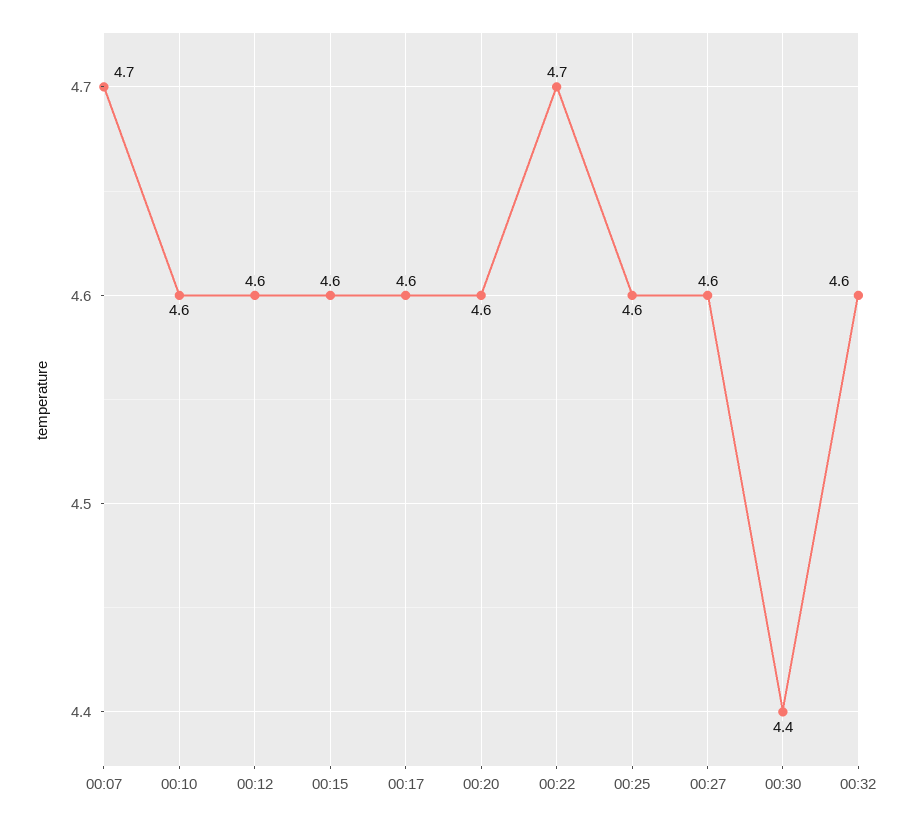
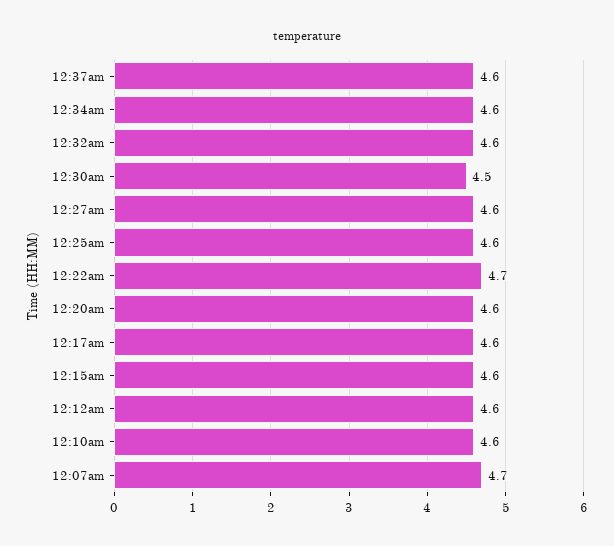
00:30: 4.4 -> 4.5
12:37am: none -> 4.6
12:34am: none -> 4.6

